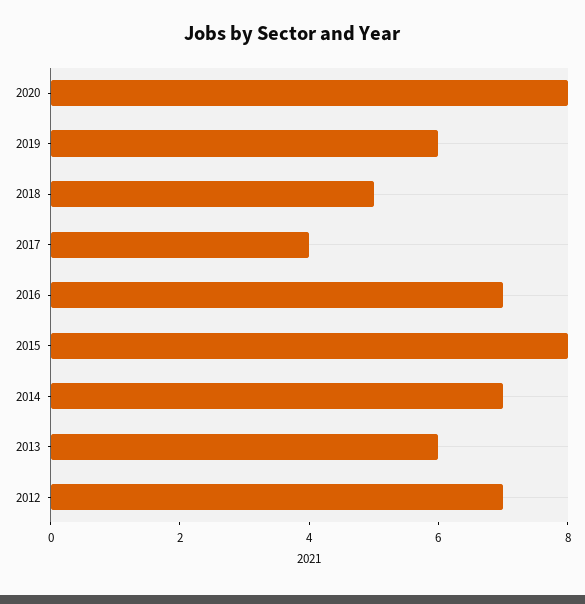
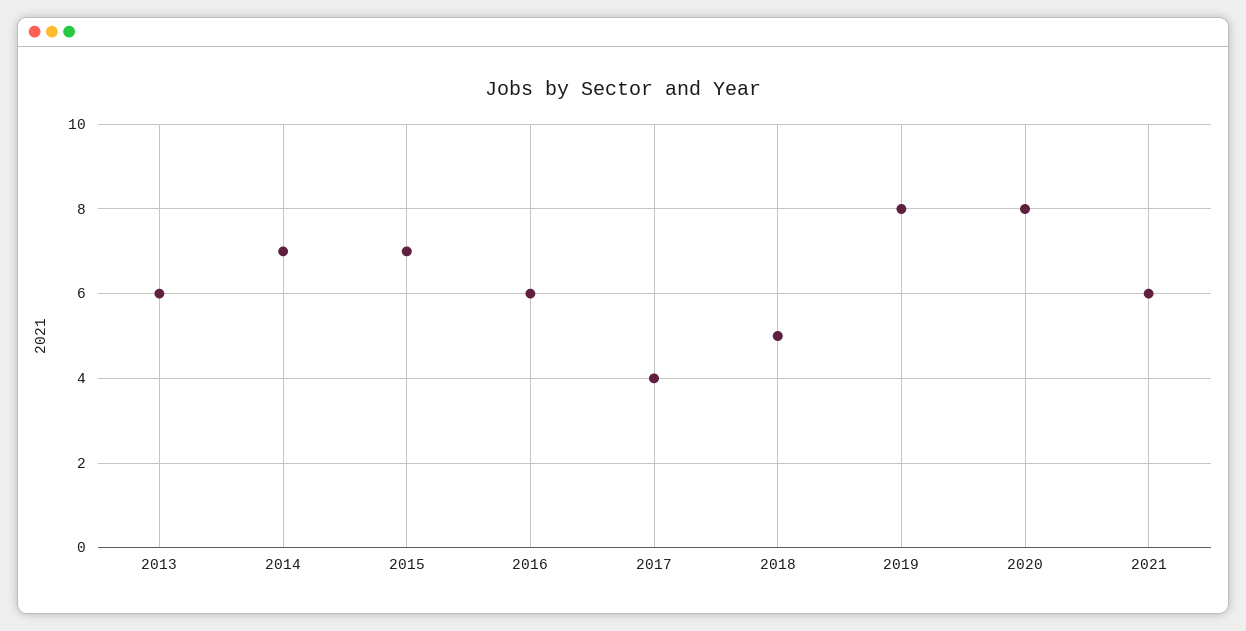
2019: 6 -> 8
2016: 7 -> 6
2015: 8 -> 7
2012: 7 -> none
2021: none -> 6

